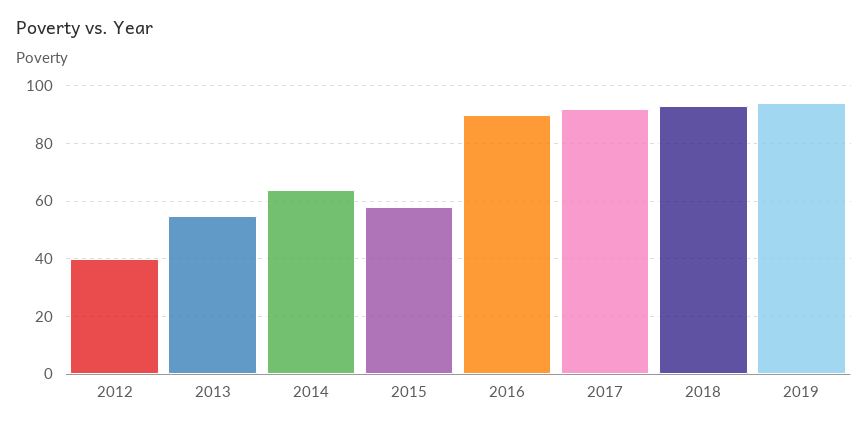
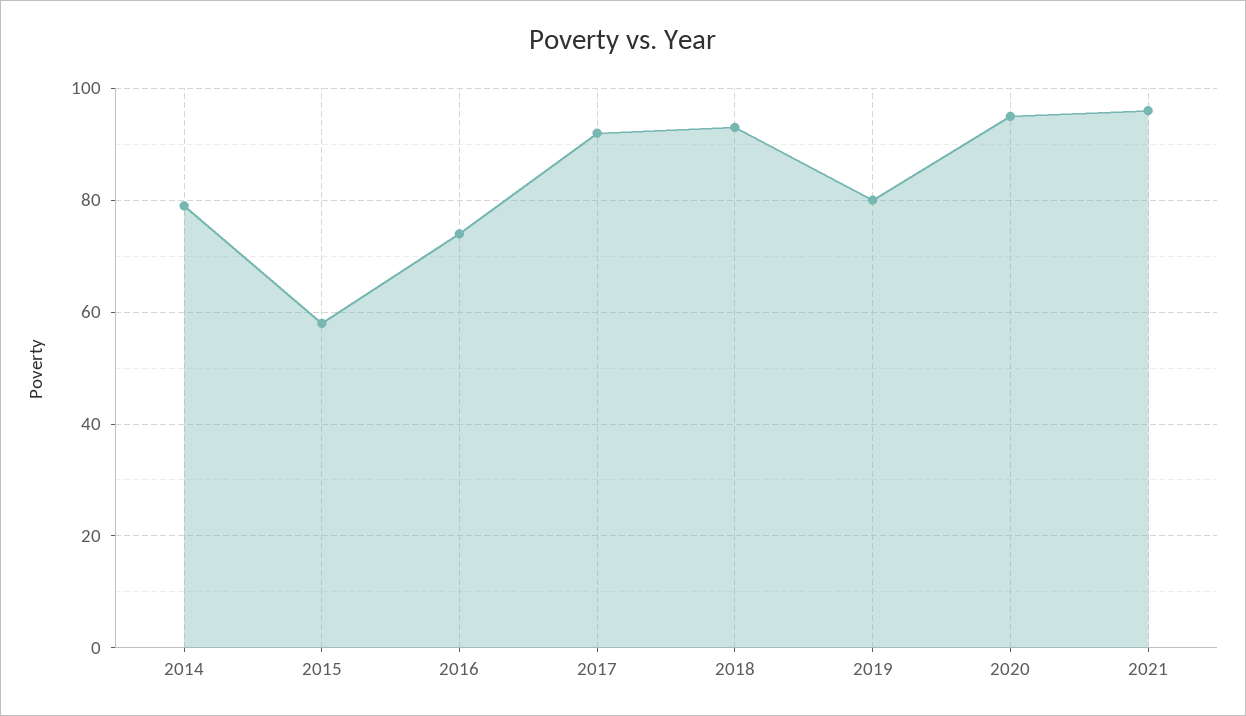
2012: 40 -> none
2013: 55 -> none
2014: 65 -> 80
2016: 90 -> 75
2019: 95 -> 80
2020: none -> 95
2021: none -> 95

